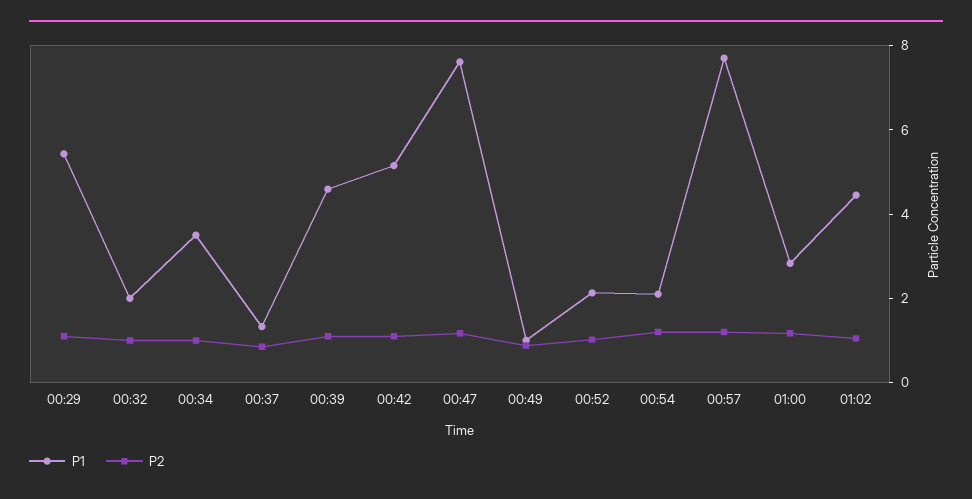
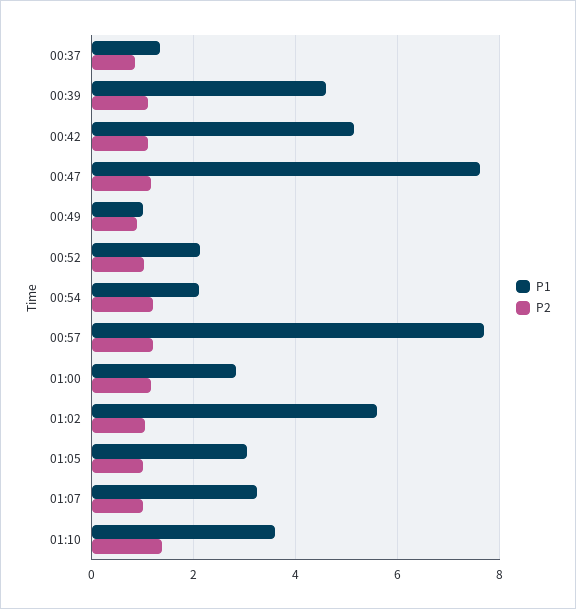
P1, 00:29: 5.5 -> none
P2, 00:29: 1 -> none
P1, 00:32: 2 -> none
P2, 00:32: 1 -> none
P1, 00:34: 3.5 -> none
P2, 00:34: 1 -> none
P1, 01:02: 4.5 -> 5.6
P1, 01:05: none -> 3
P2, 01:05: none -> 1
P1, 01:07: none -> 3.2
P2, 01:07: none -> 1
P1, 01:10: none -> 3.6
P2, 01:10: none -> 1.4

